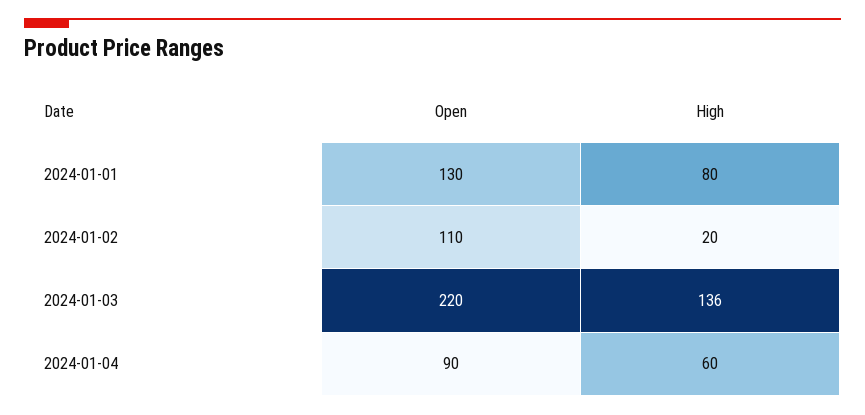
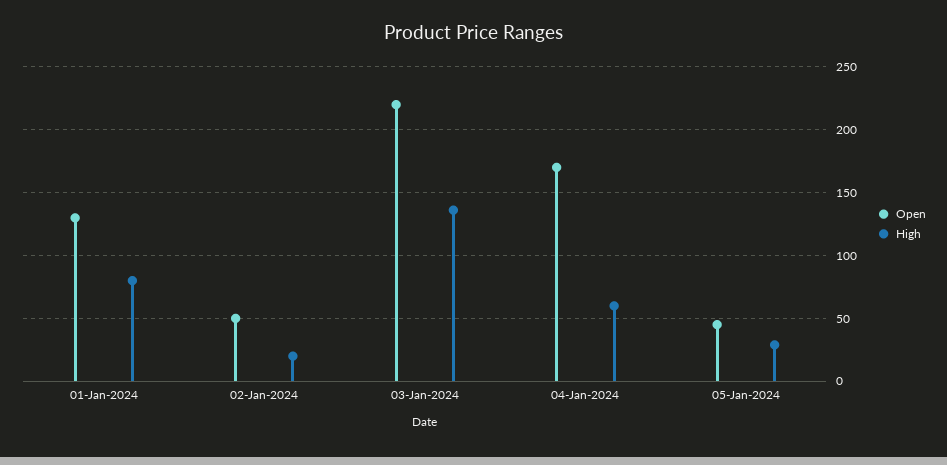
Open, 2024-01-02: 110 -> 50
Open, 2024-01-04: 90 -> 170
Open, 05-Jan-2024: none -> 45
High, 05-Jan-2024: none -> 30

